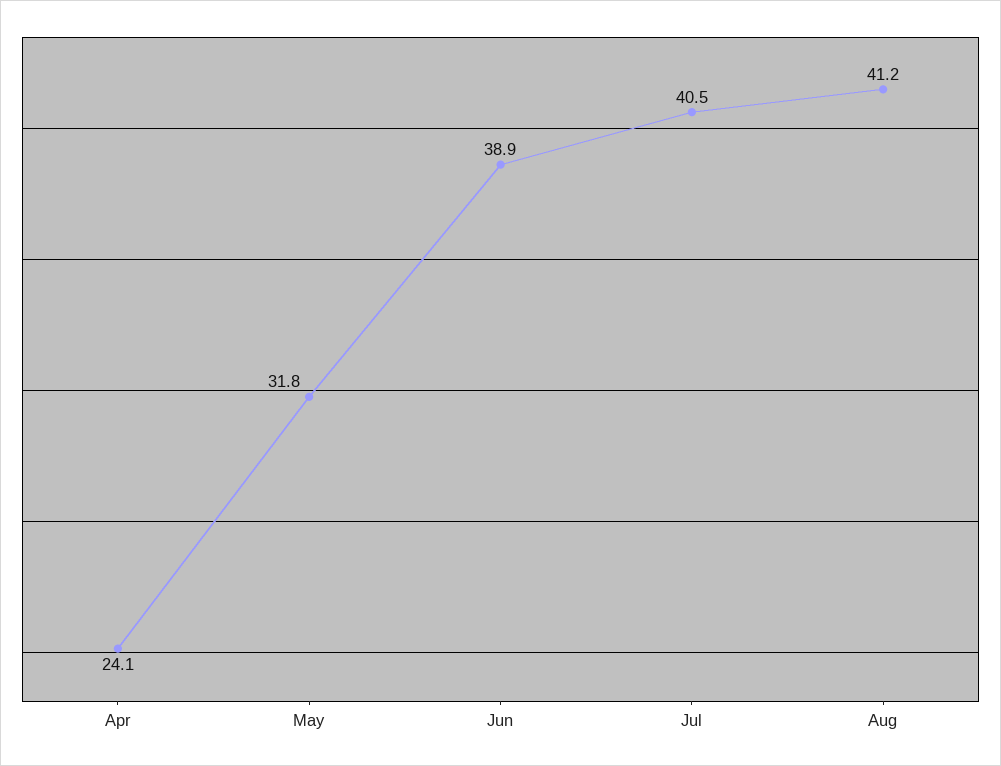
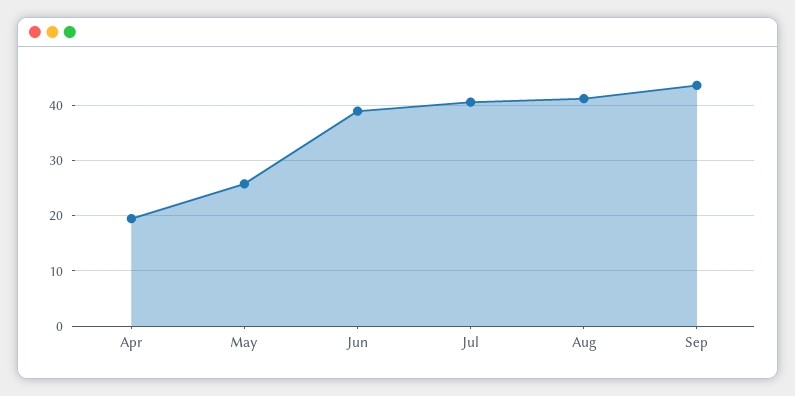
Apr: 24.1 -> 20
May: 31.8 -> 26
Sep: none -> 44

